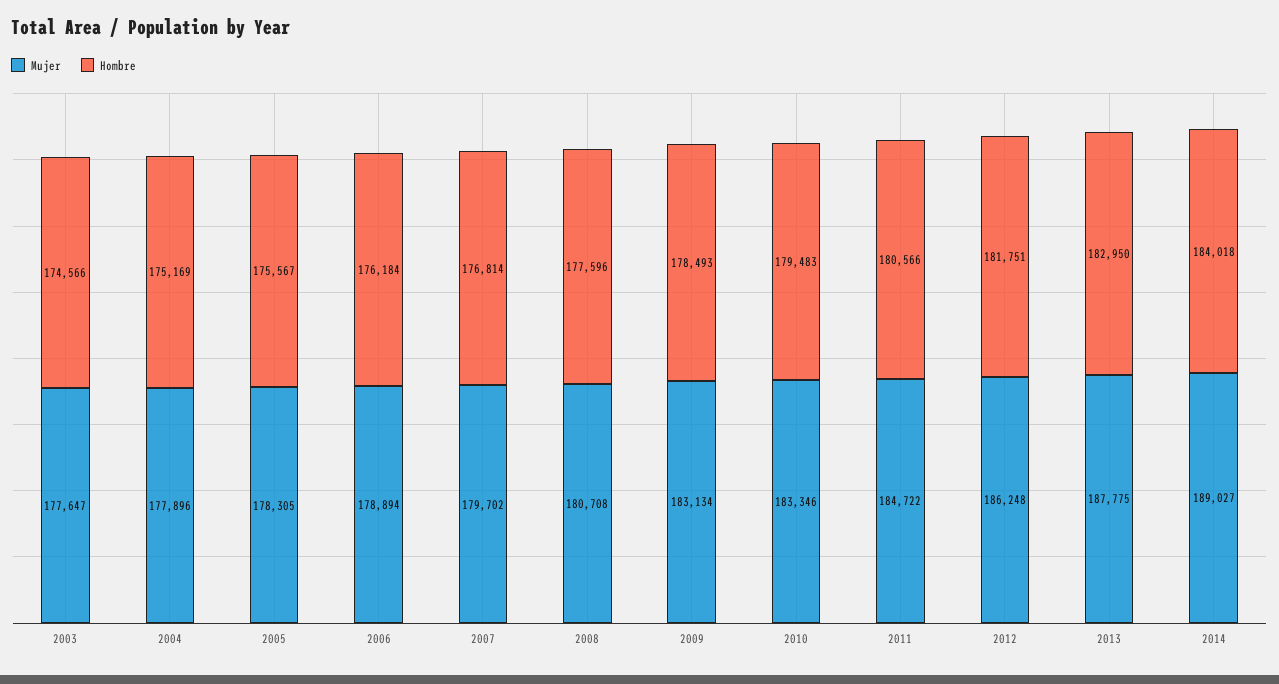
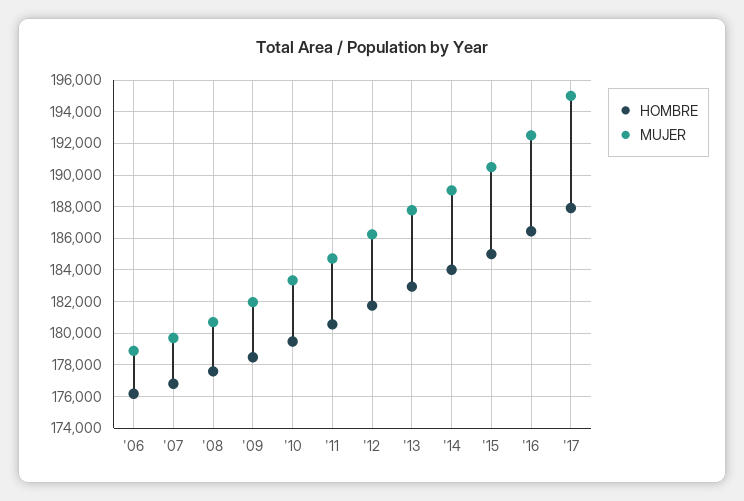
Mujer, 2003: 177647 -> none
Hombre, 2003: 174566 -> none
Mujer, 2004: 177896 -> none
Hombre, 2004: 175169 -> none
Mujer, 2005: 178305 -> none
Hombre, 2005: 175567 -> none
Mujer, 2009: 183134 -> 182000
Hombre, '15: none -> 185000
Mujer, '15: none -> 190500
Hombre, '16: none -> 186500
Mujer, '16: none -> 192500
Hombre, '17: none -> 188000
Mujer, '17: none -> 195000

